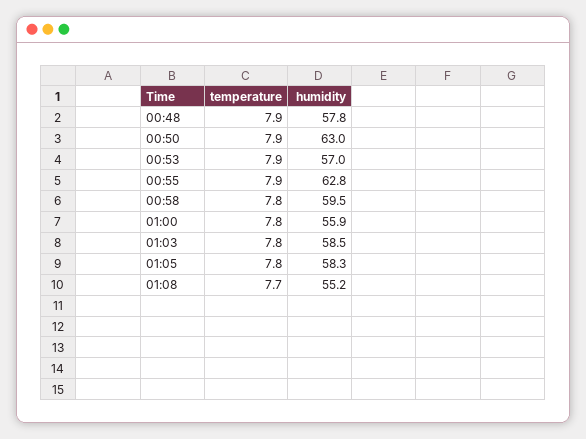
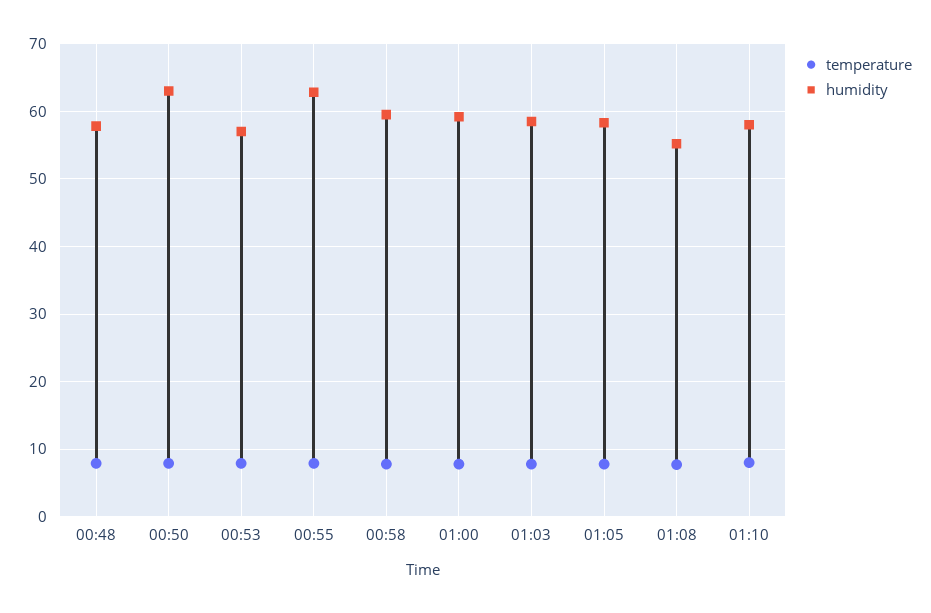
humidity, 01:00: 55.9 -> 59
temperature, 01:10: none -> 8
humidity, 01:10: none -> 58

